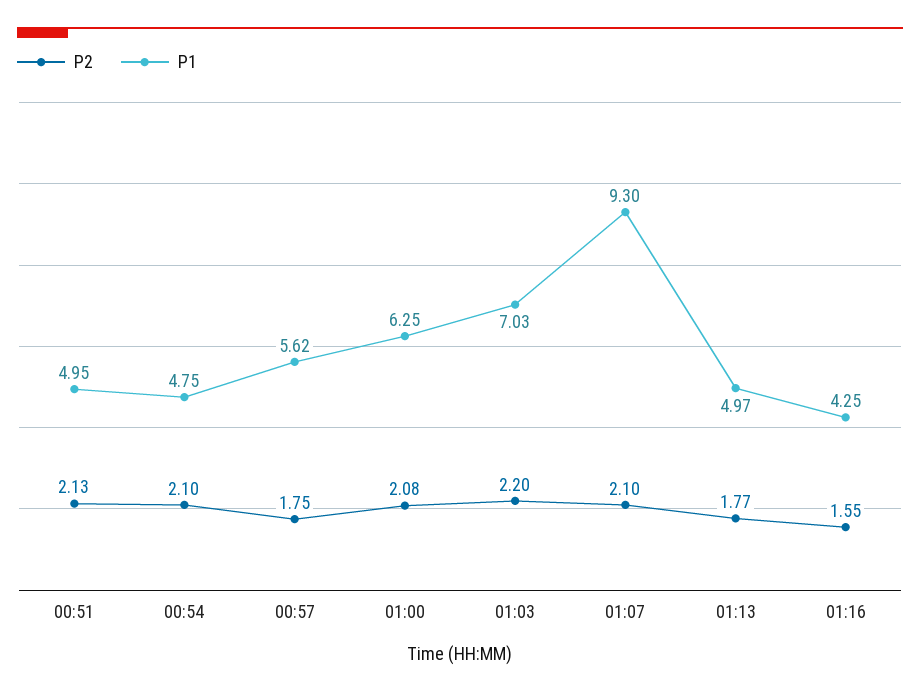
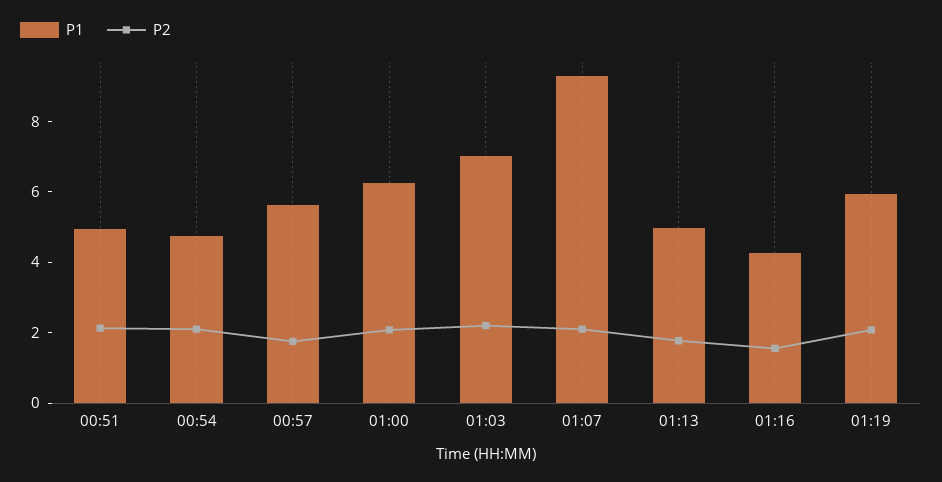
P1, 01:19: none -> 6
P2, 01:19: none -> 2

